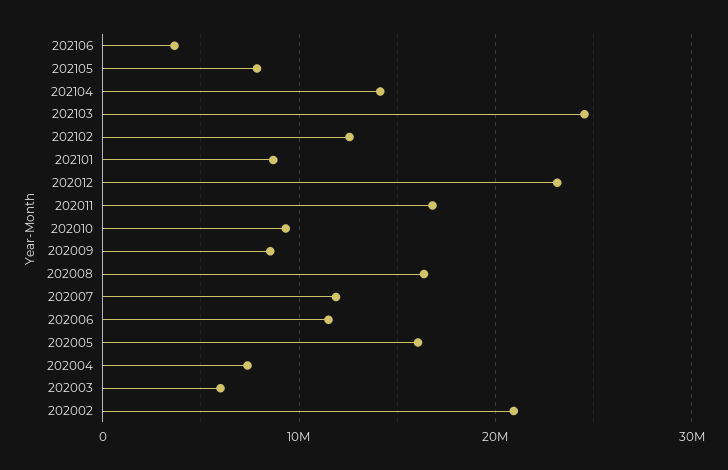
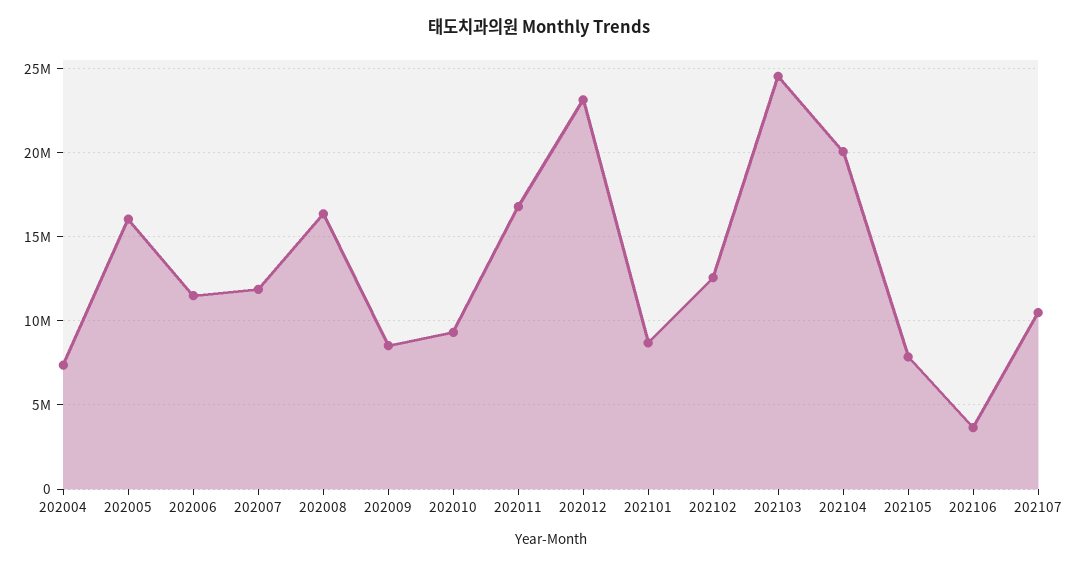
202104: 14000000 -> 20000000
202003: 6000000 -> none
202002: 21000000 -> none
202107: none -> 10500000

